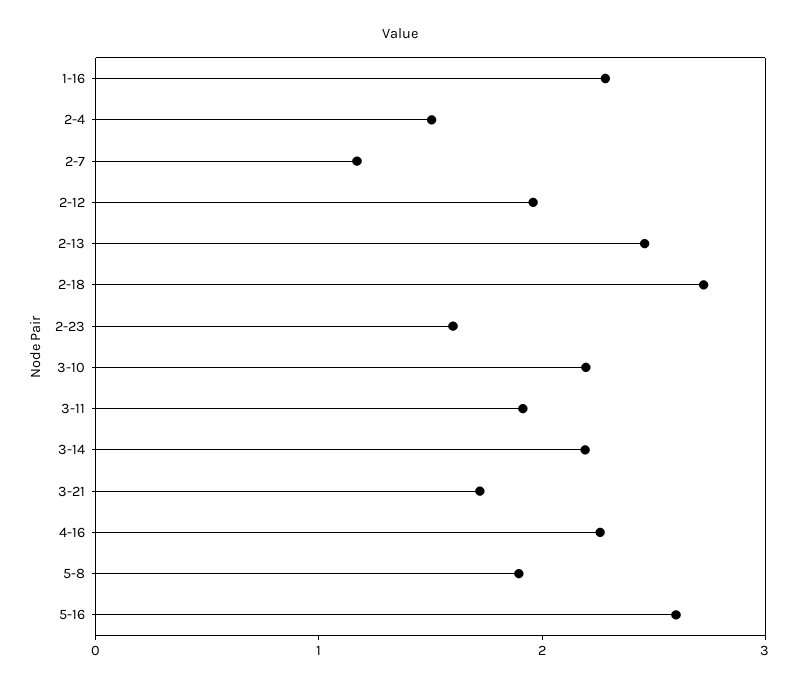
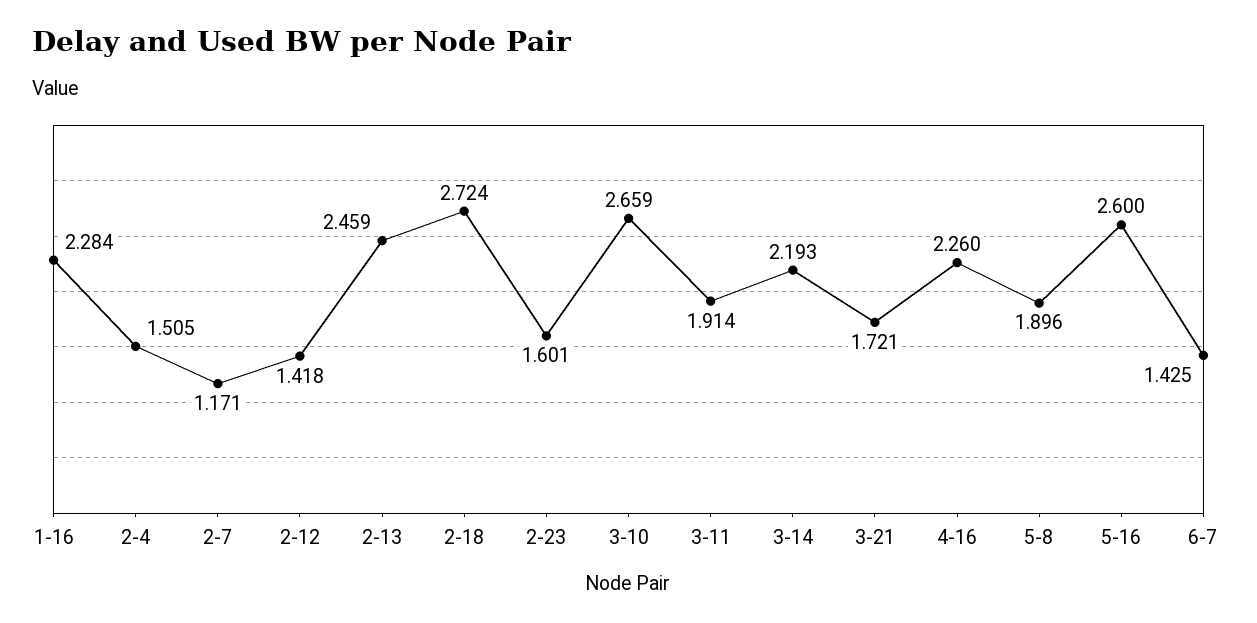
2-12: 2 -> 1.418
3-10: 2.2 -> 2.659
6-7: none -> 1.425

